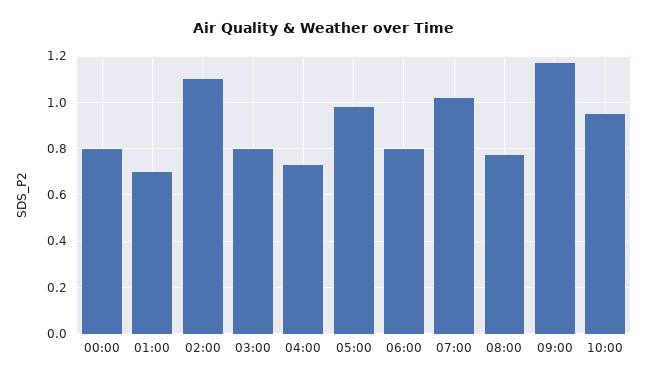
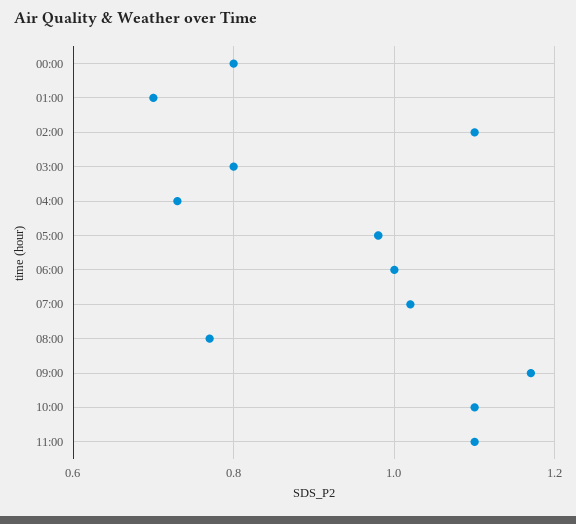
06:00: 0.8 -> 1
10:00: 0.95 -> 1.1
11:00: none -> 1.1

